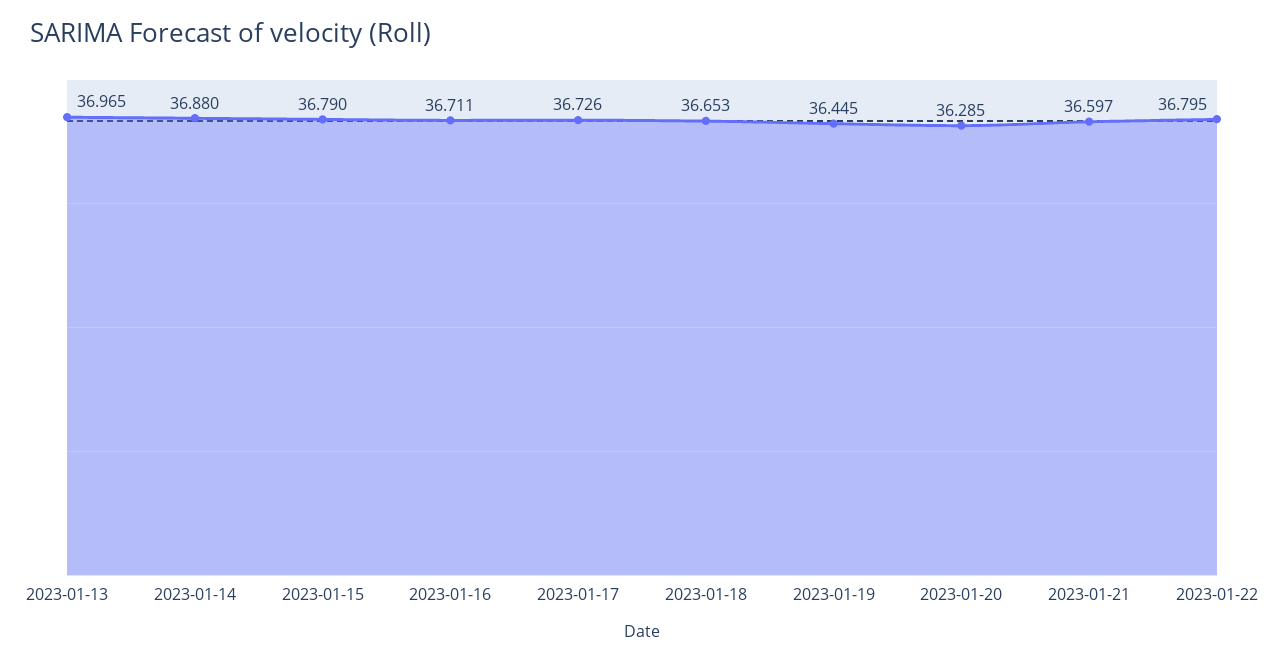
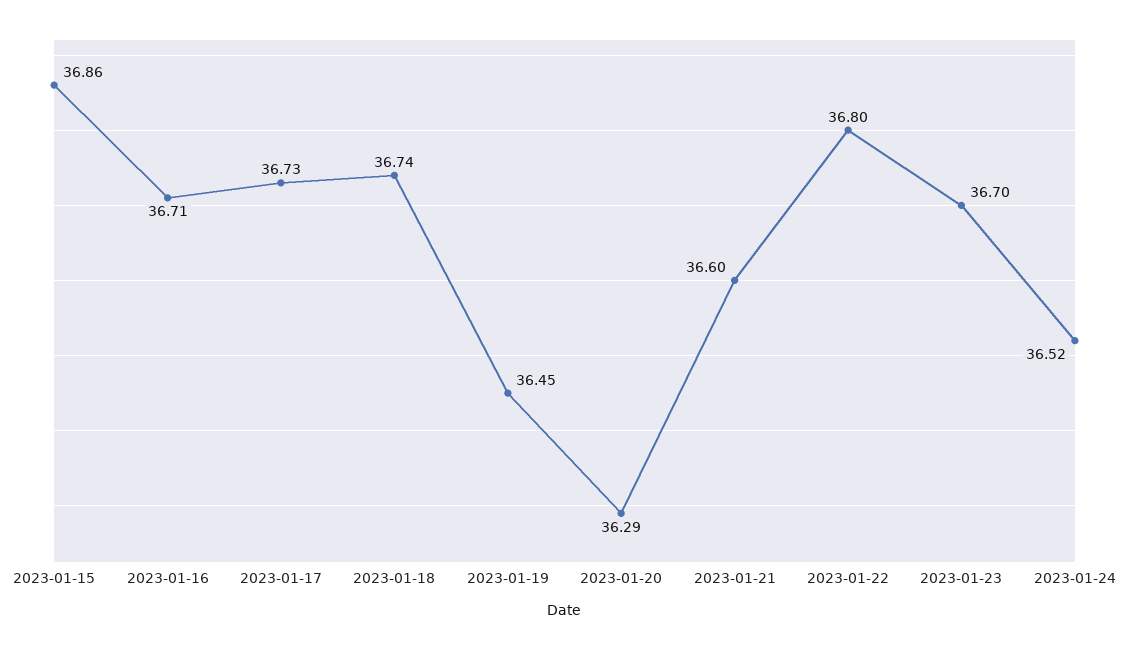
2023-01-13: 36.965 -> none
2023-01-14: 36.88 -> none
2023-01-15: 36.79 -> 36.86
2023-01-18: 36.653 -> 36.74
2023-01-23: none -> 36.7
2023-01-24: none -> 36.52

